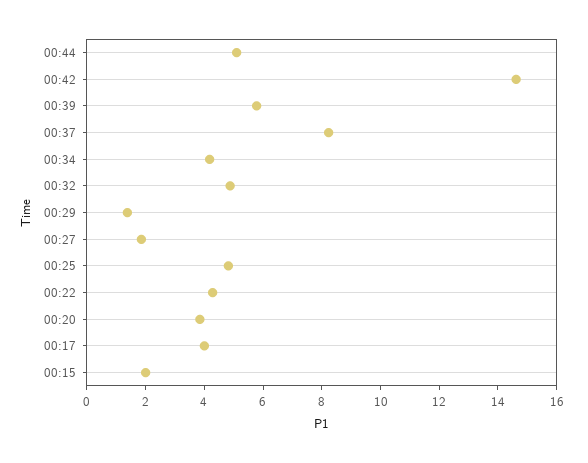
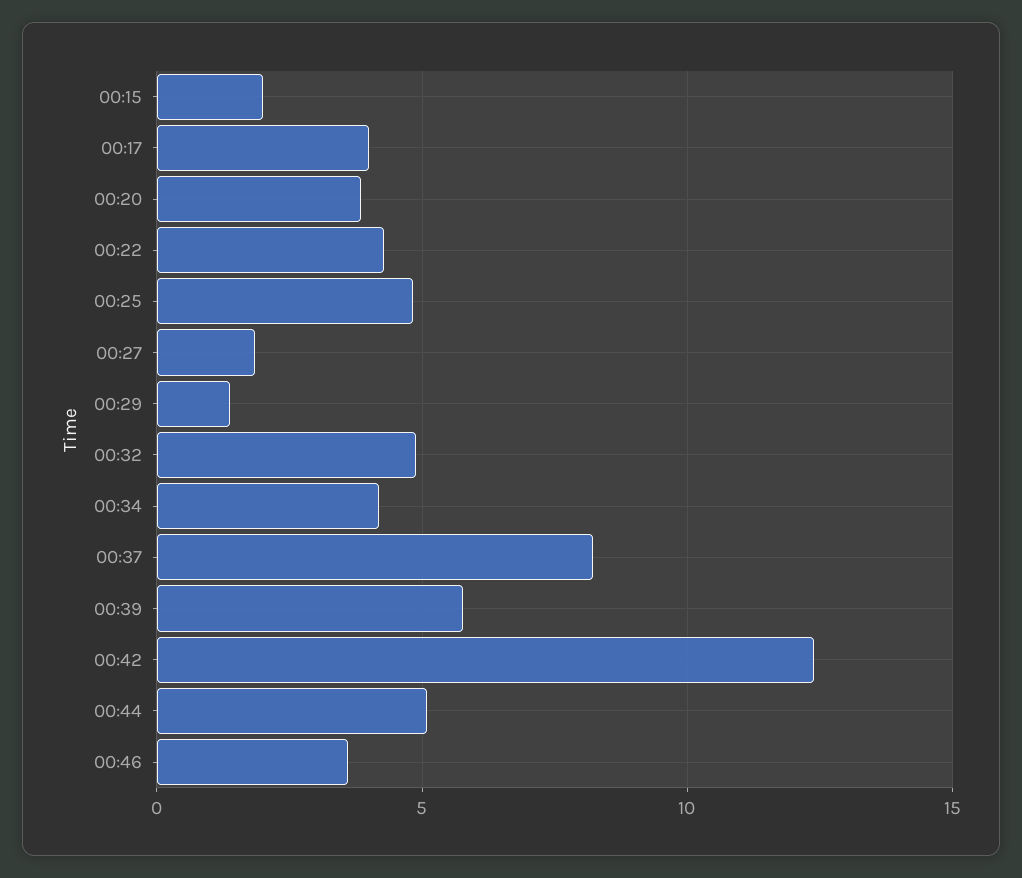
00:42: 14.5 -> 12.5
00:46: none -> 3.5

